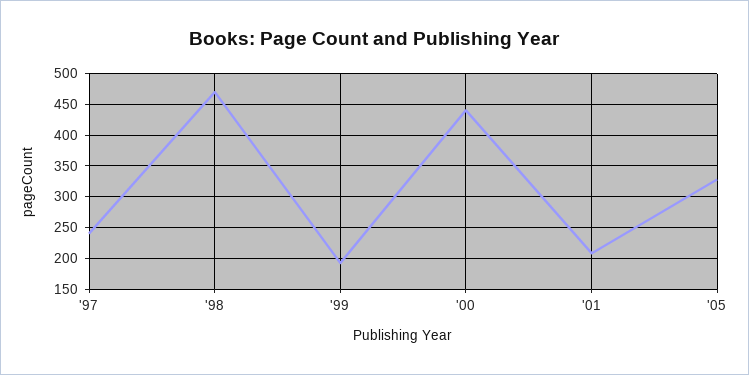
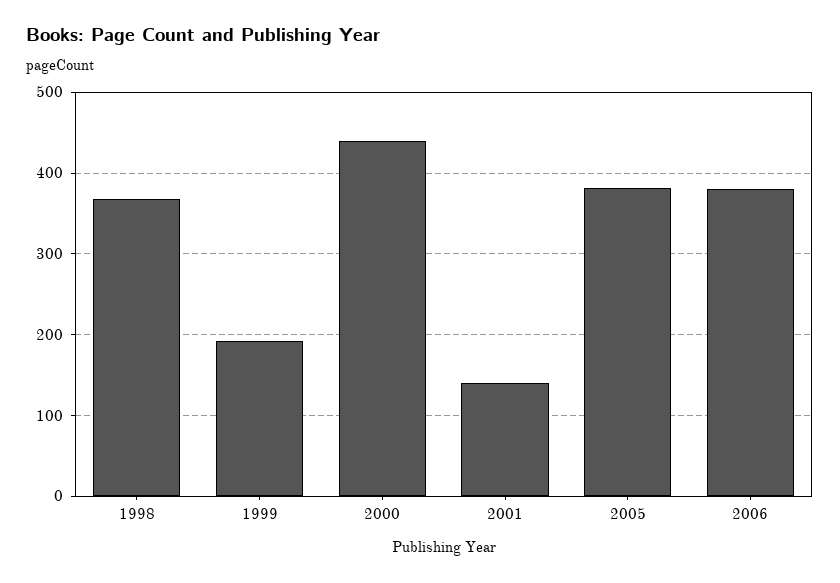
'97: 240 -> none
'98: 470 -> 370
'01: 210 -> 140
'05: 330 -> 380
2006: none -> 380

